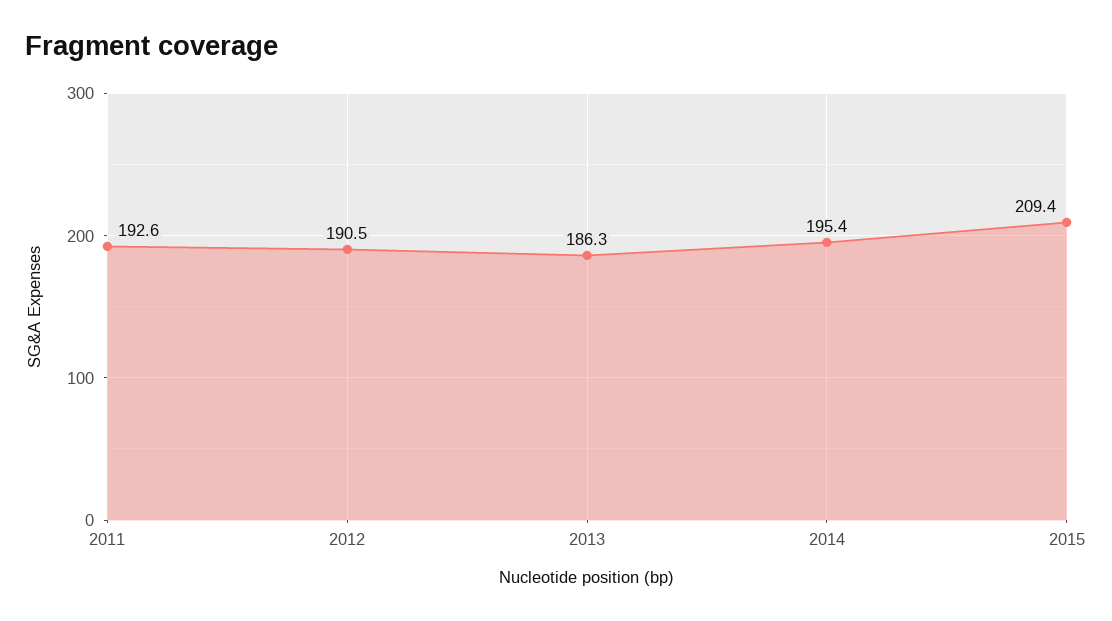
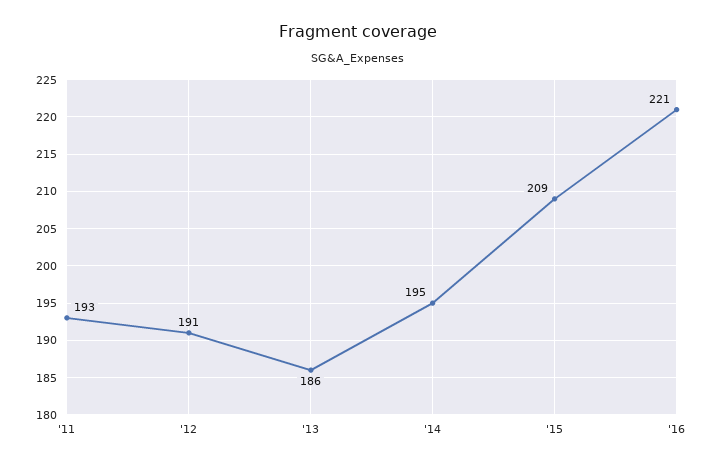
'16: none -> 221

